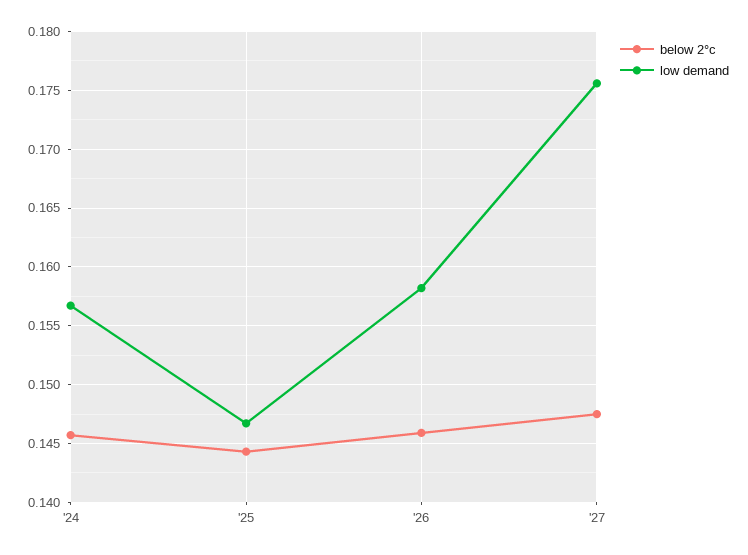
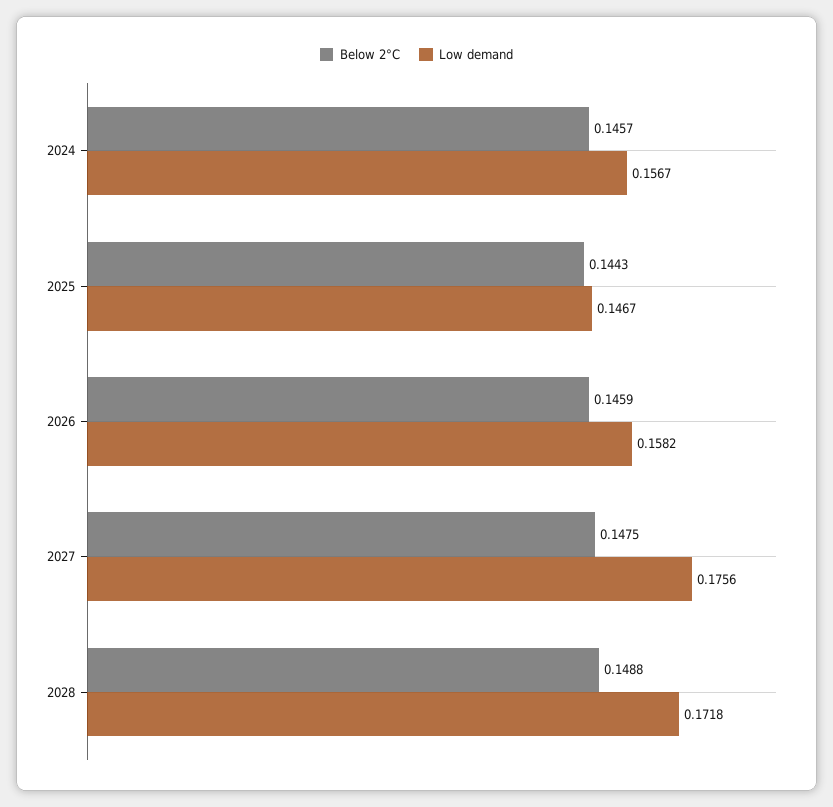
below 2°c, 2028: none -> 0.1488
low demand, 2028: none -> 0.1718

